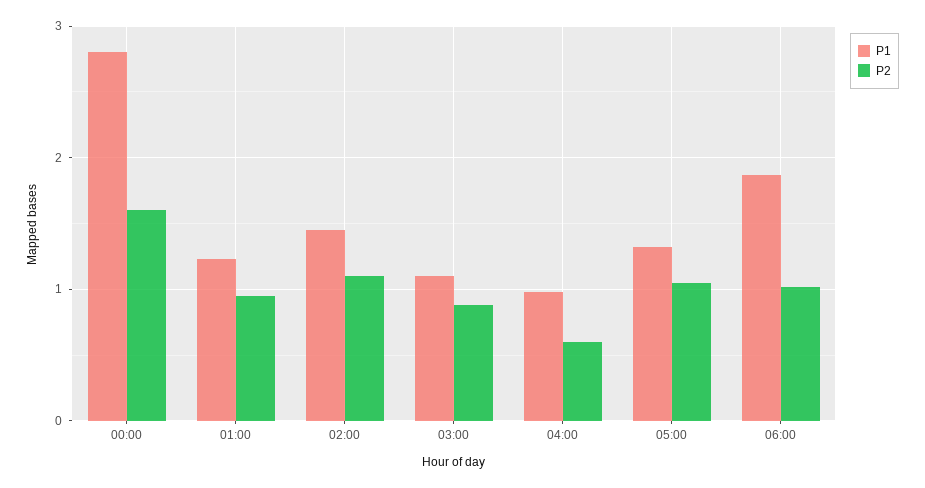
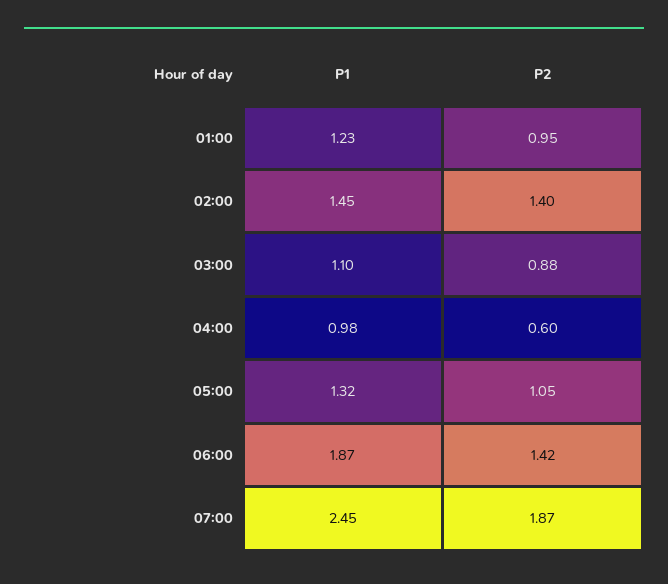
P1, 00:00: 2.8 -> none
P2, 00:00: 1.6 -> none
P2, 02:00: 1.1 -> 1.4
P2, 06:00: 1 -> 1.42
P1, 07:00: none -> 2.45
P2, 07:00: none -> 1.87

